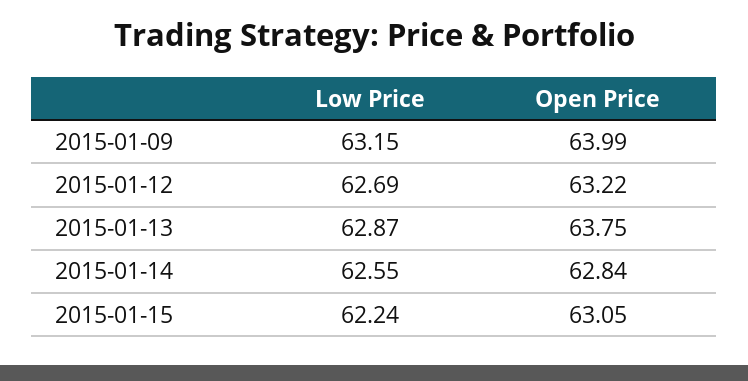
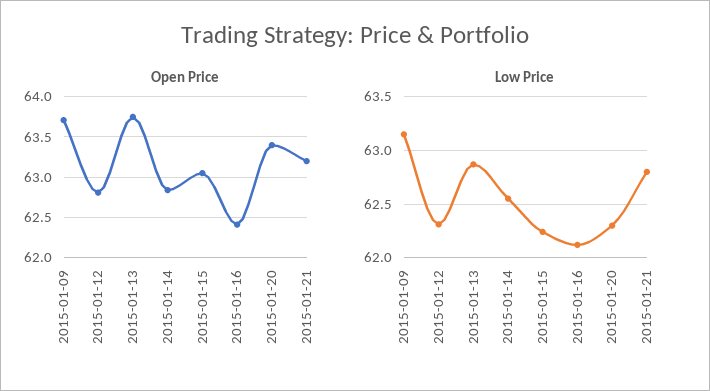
Open Price, 2015-01-09: 63.99 -> 63.7
Low Price, 2015-01-12: 62.69 -> 62.3
Open Price, 2015-01-12: 63.22 -> 62.8
Open Price, 2015-01-16: none -> 62.4
Open Price, 2015-01-20: none -> 63.4
Open Price, 2015-01-21: none -> 63.2
Low Price, 2015-01-16: none -> 62.1
Low Price, 2015-01-20: none -> 62.3
Low Price, 2015-01-21: none -> 62.8

